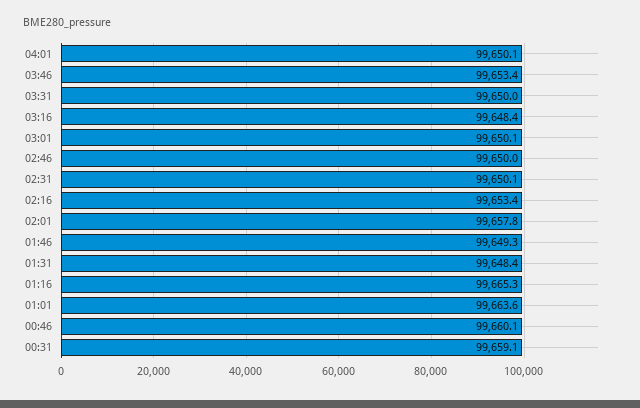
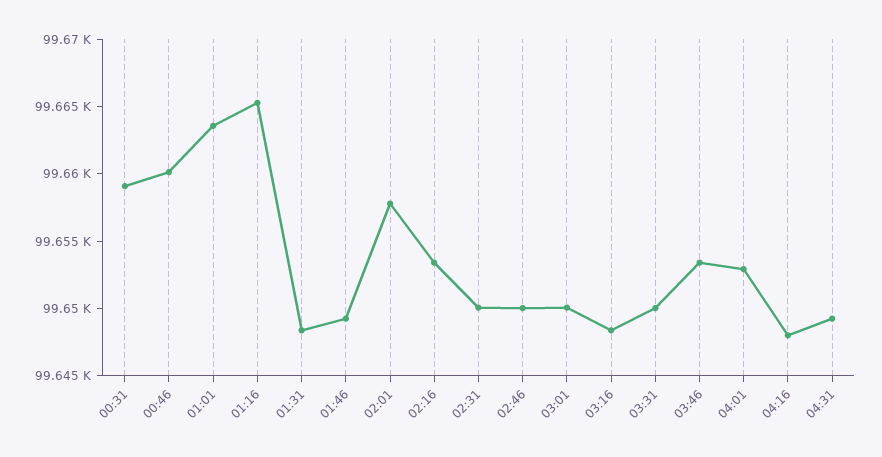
04:01: 99650.1 -> 99653
04:16: none -> 99648
04:31: none -> 99649

